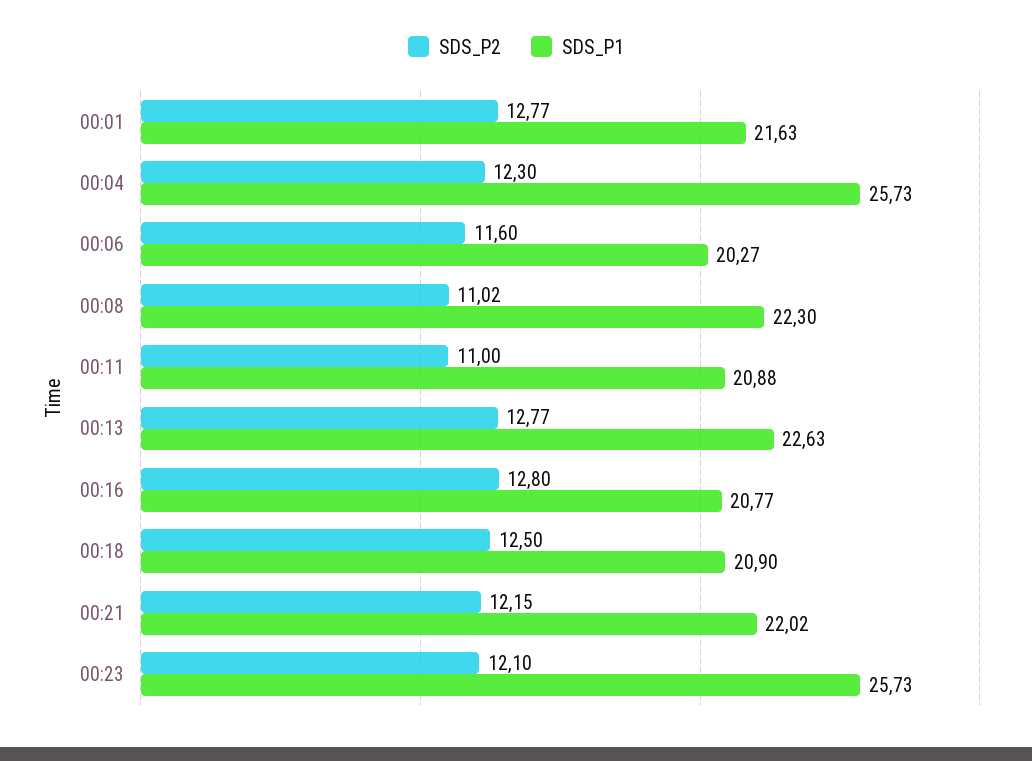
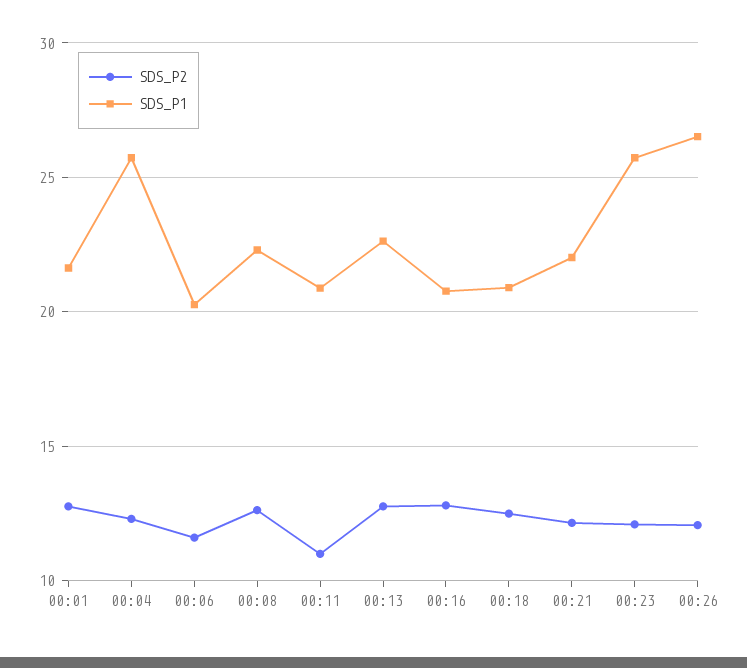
SDS_P2, 00:08: 11.02 -> 12.5
SDS_P2, 00:26: none -> 12
SDS_P1, 00:26: none -> 26.5

